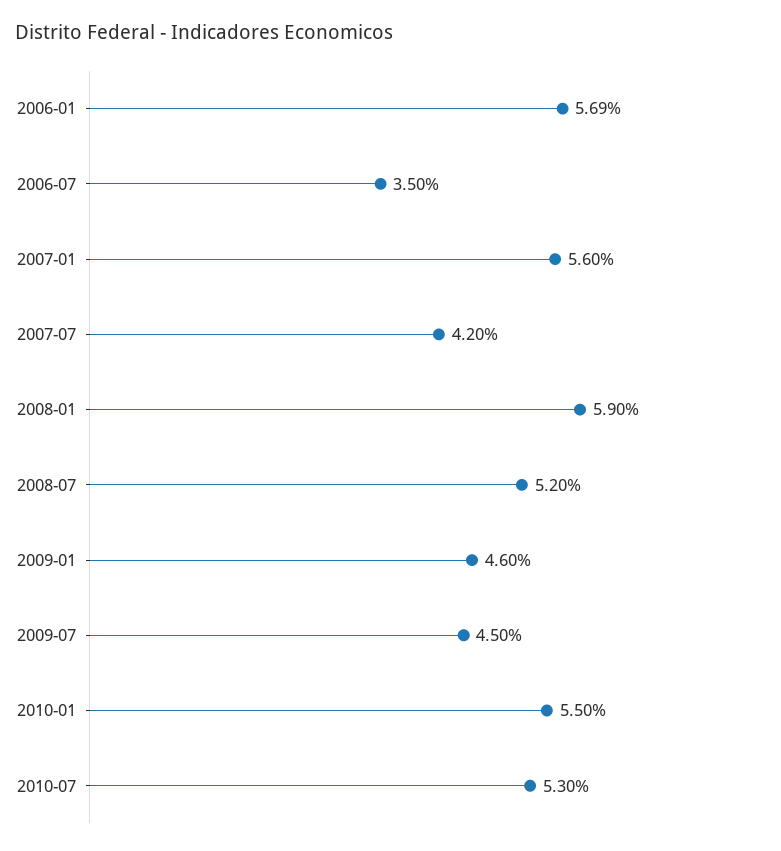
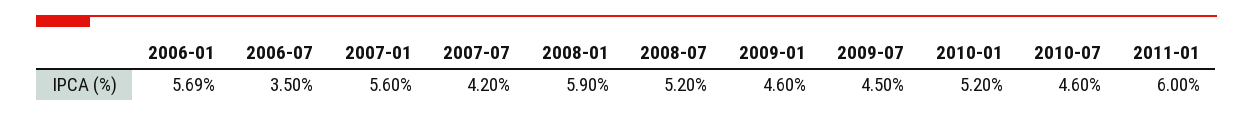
2010-01: 5.5 -> 5.2
2010-07: 5.3 -> 4.6
2011-01: none -> 6

